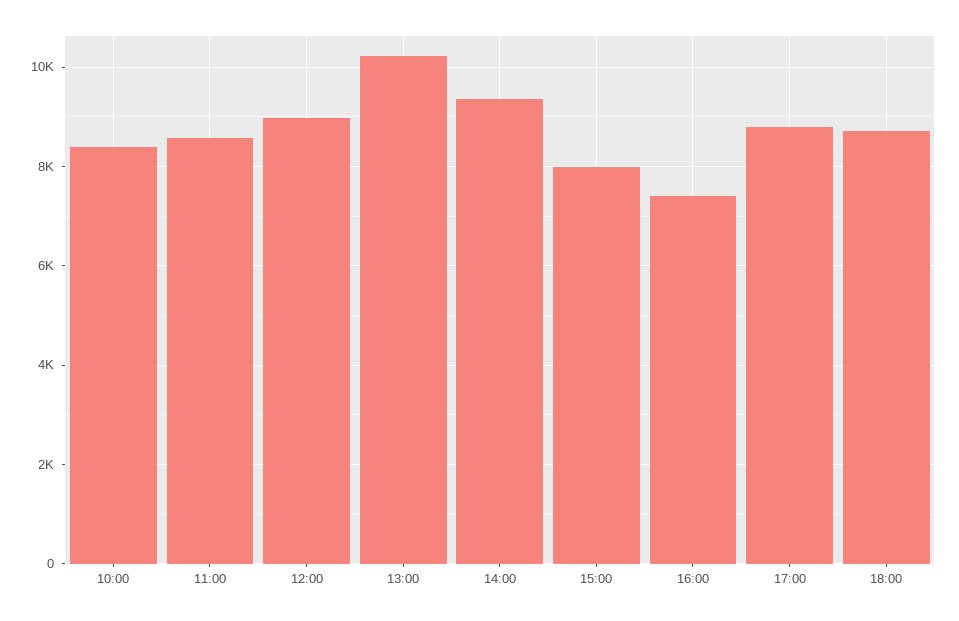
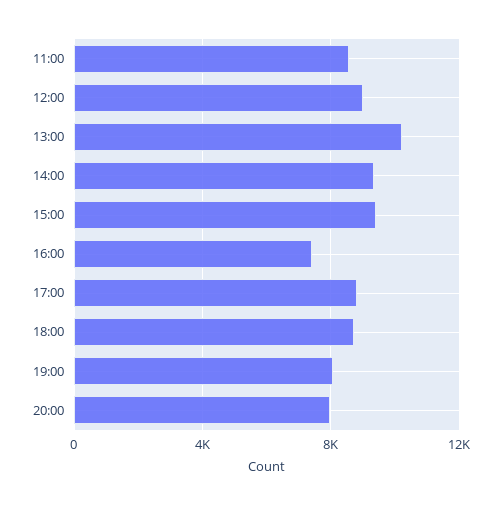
10:00: 8400 -> none
15:00: 8000 -> 9500
19:00: none -> 8000
20:00: none -> 8000

